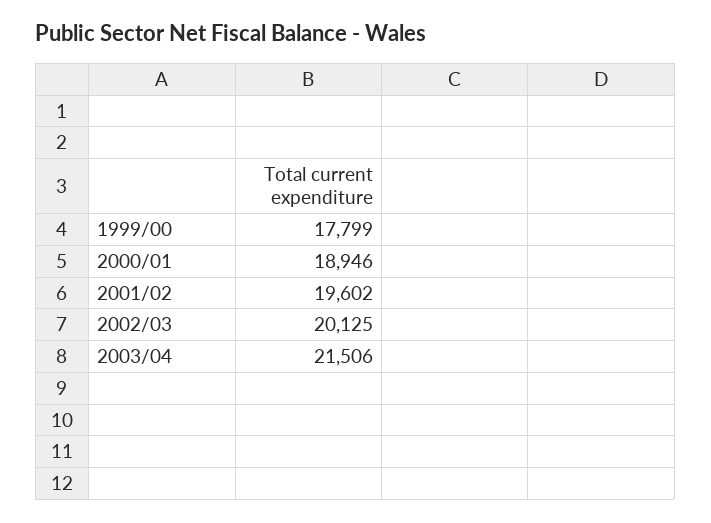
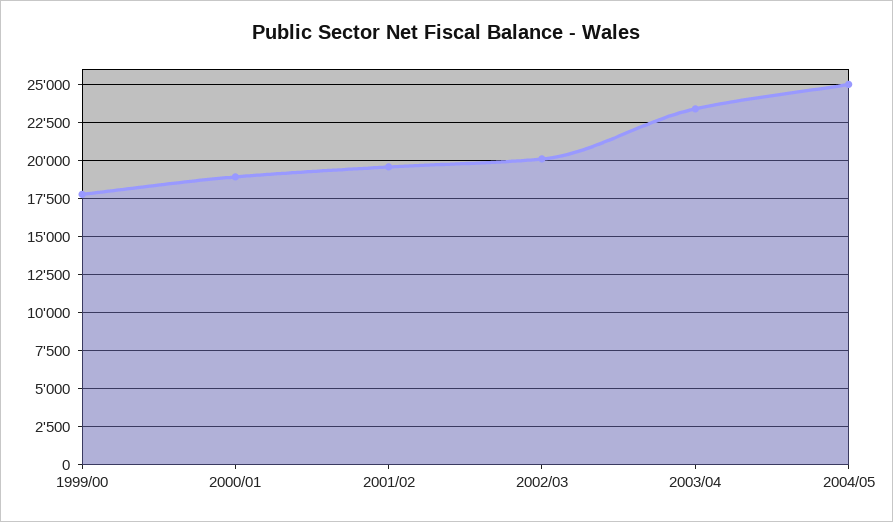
2003/04: 21506 -> 23500
2004/05: none -> 25000

